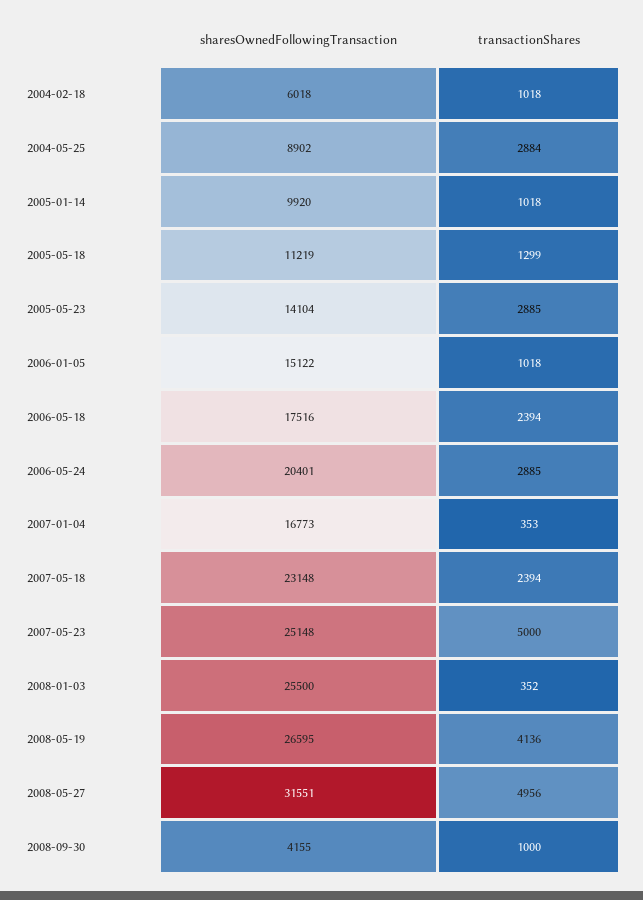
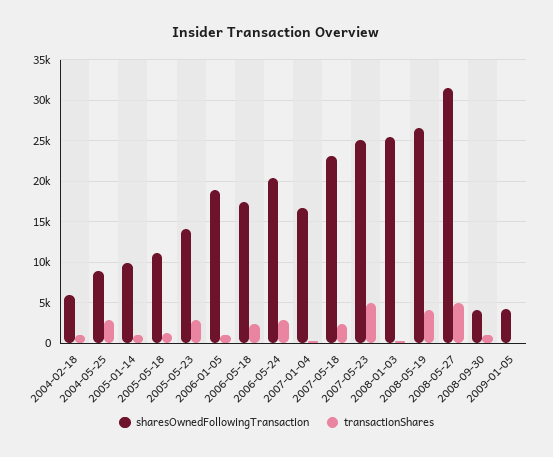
sharesOwnedFollowingTransaction, 2006-01-05: 15122 -> 19000
sharesOwnedFollowingTransaction, 2009-01-05: none -> 4000
transactionShares, 2009-01-05: none -> 0

